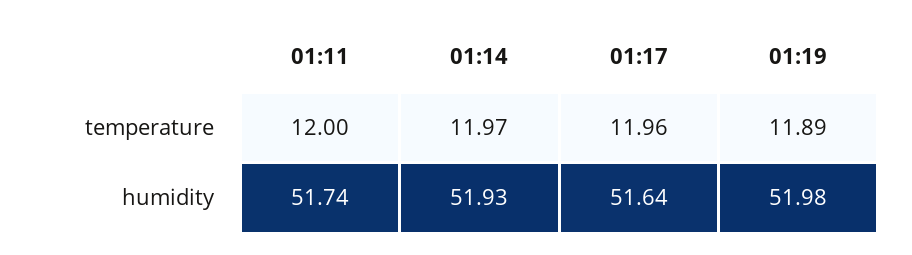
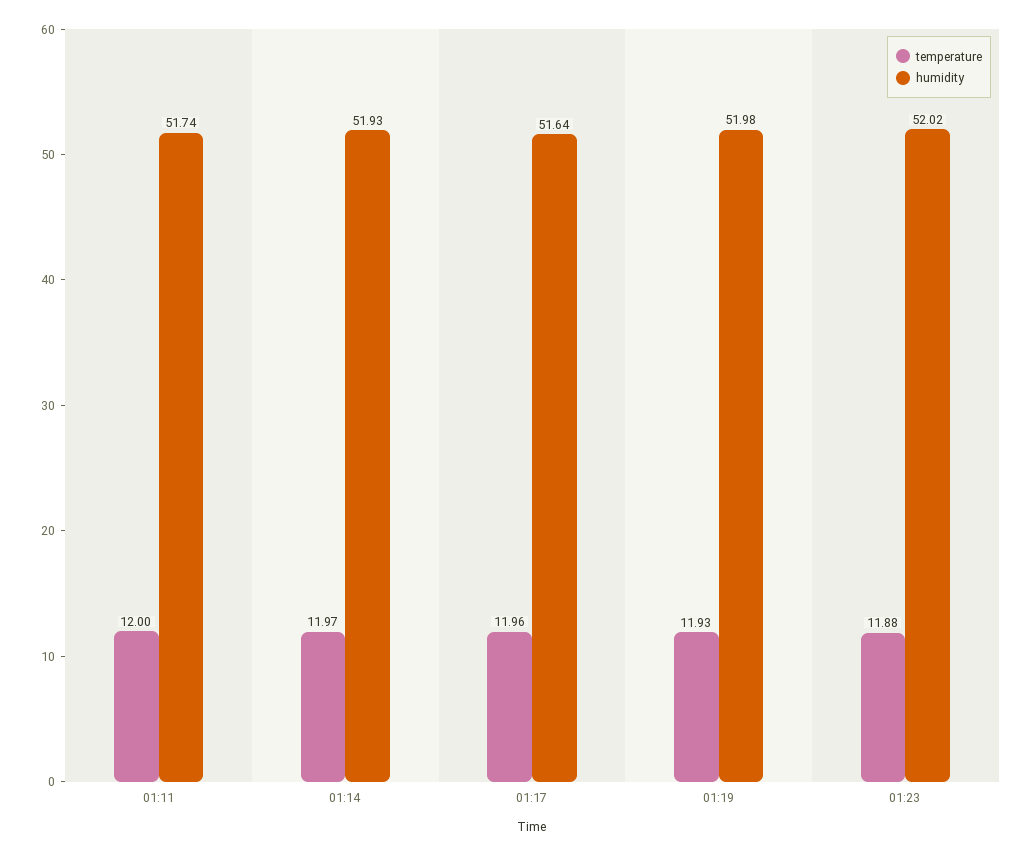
temperature, 01:19: 11.89 -> 11.93
temperature, 01:23: none -> 11.88
humidity, 01:23: none -> 52.02

